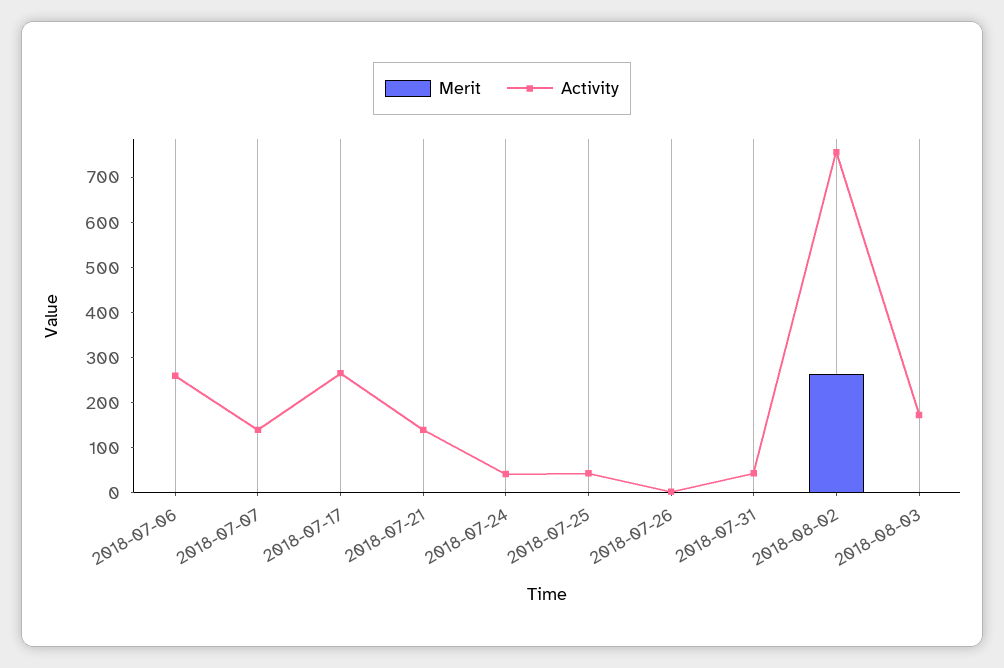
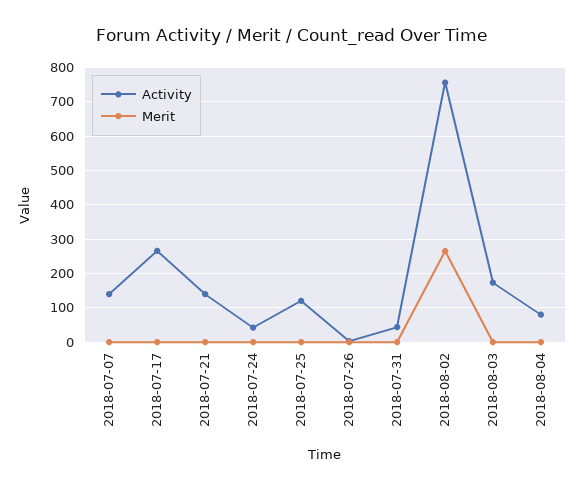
Merit, 2018-07-06: 0 -> none
Activity, 2018-07-06: 260 -> none
Activity, 2018-07-25: 40 -> 120
Activity, 2018-08-04: none -> 80
Merit, 2018-08-04: none -> 0

